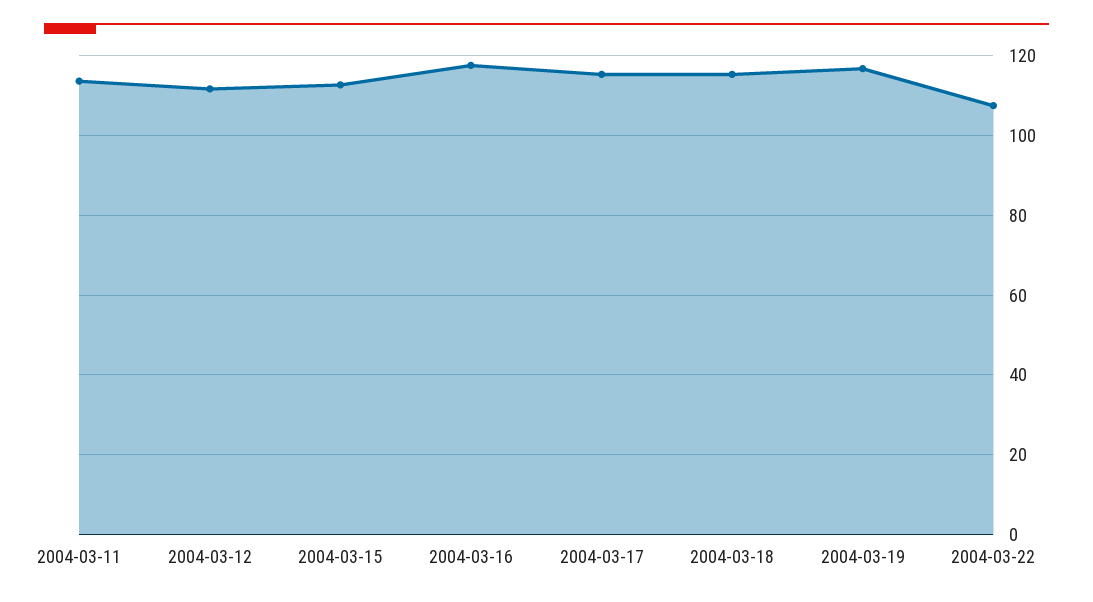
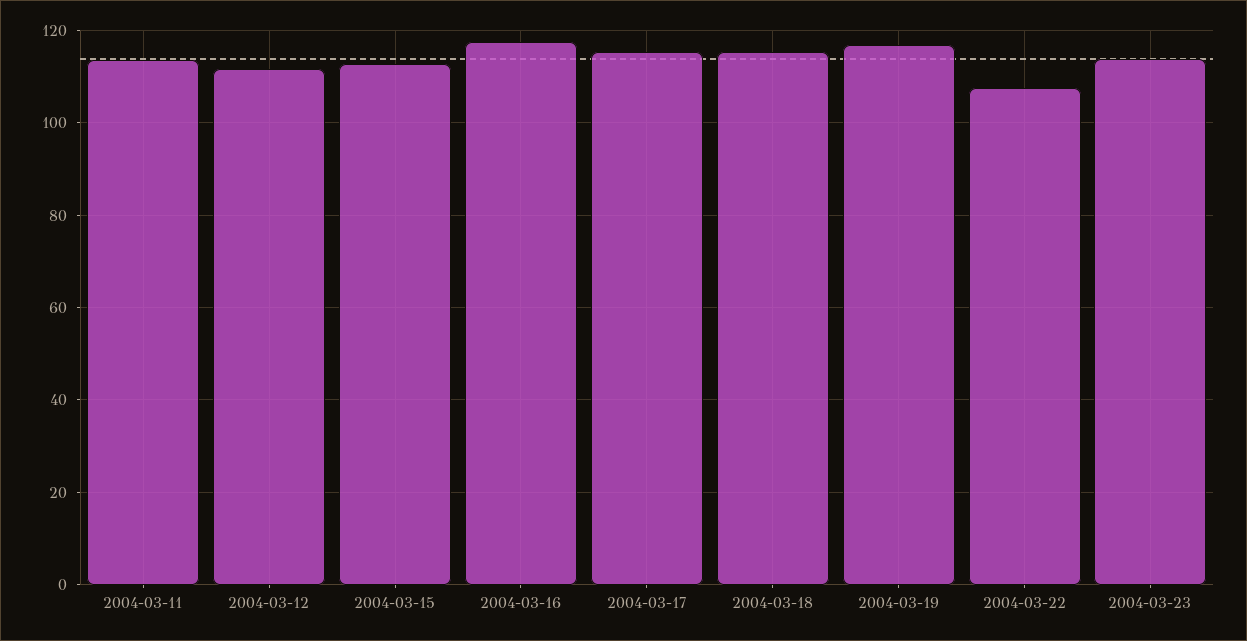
2004-03-23: none -> 114

